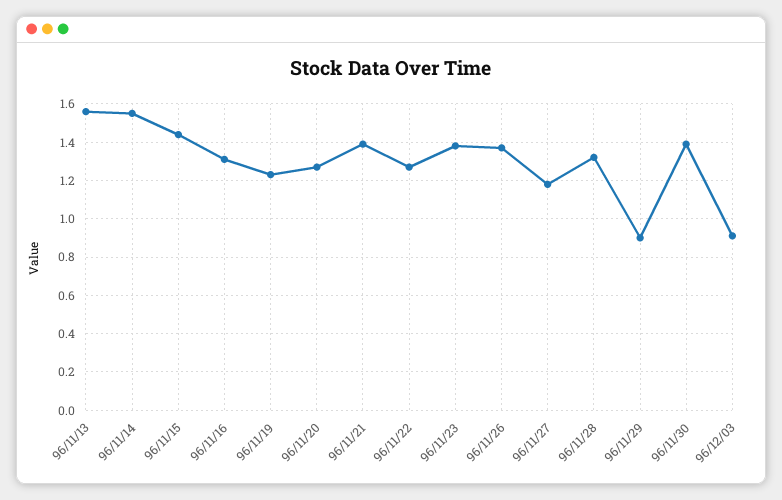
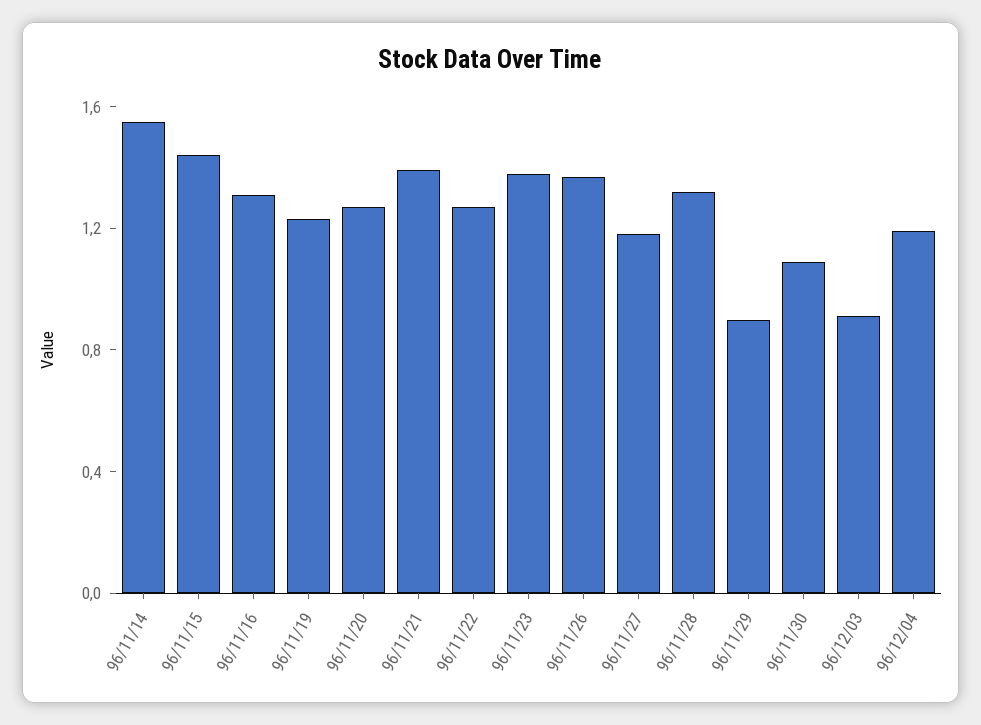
96/11/13: 1.55 -> none
96/11/30: 1.4 -> 1.1
96/12/04: none -> 1.2

